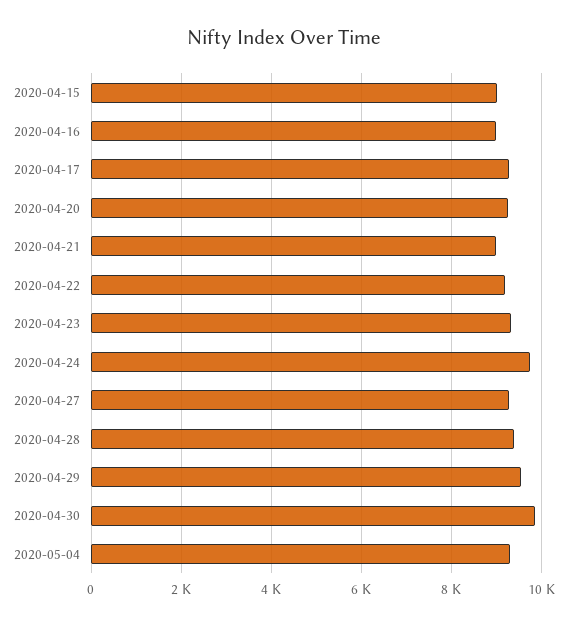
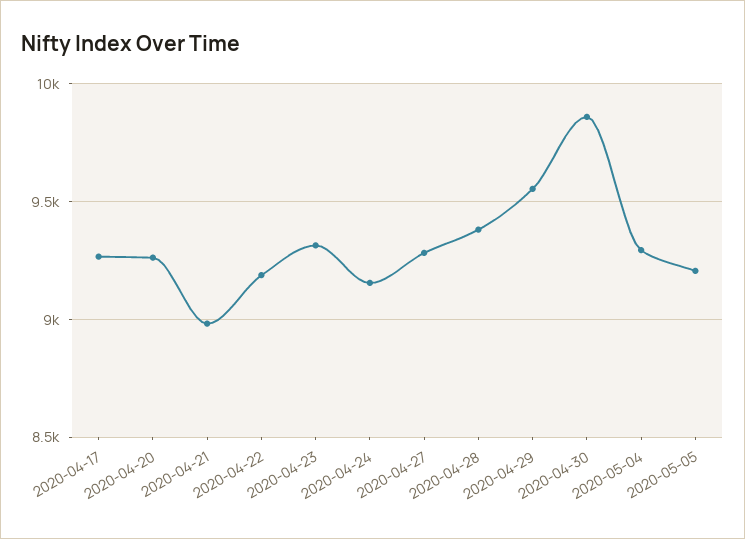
2020-04-15: 9000 -> none
2020-04-16: 9000 -> none
2020-04-24: 9800 -> 9150
2020-05-05: none -> 9200

